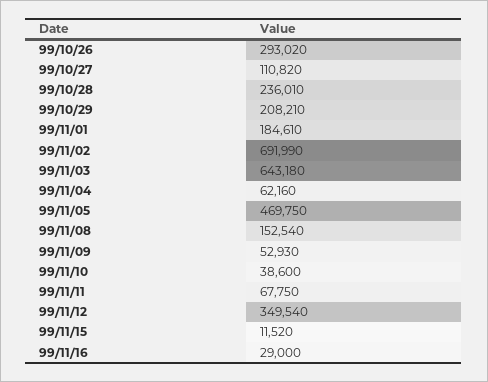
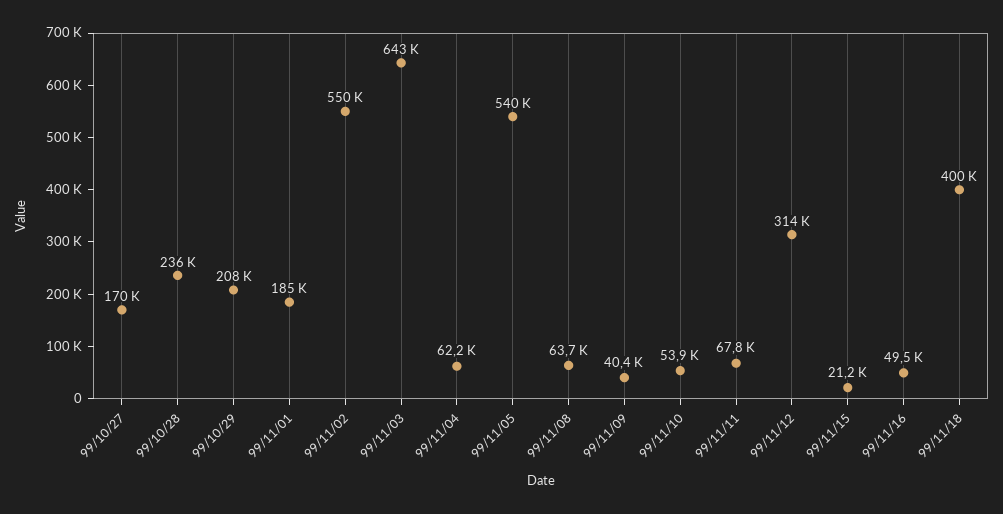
99/10/26: 293020 -> none
99/10/27: 110820 -> 170000
99/11/02: 691990 -> 550000
99/11/05: 469750 -> 540000
99/11/08: 152540 -> 63700
99/11/09: 52930 -> 40400
99/11/10: 38600 -> 53900
99/11/12: 349540 -> 314000
99/11/15: 11520 -> 21200
99/11/16: 29000 -> 49500
99/11/18: none -> 400000

